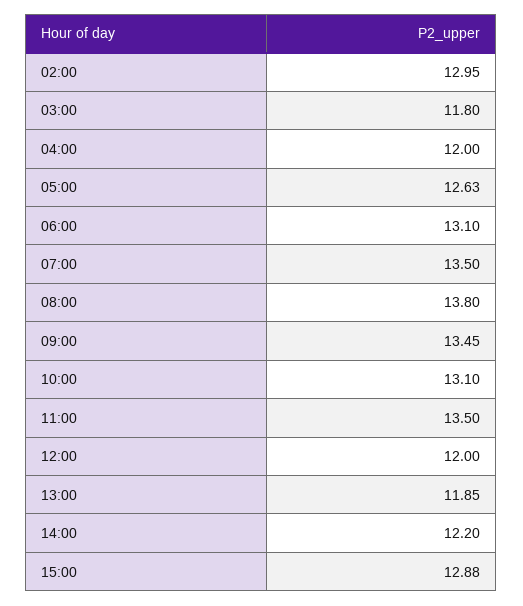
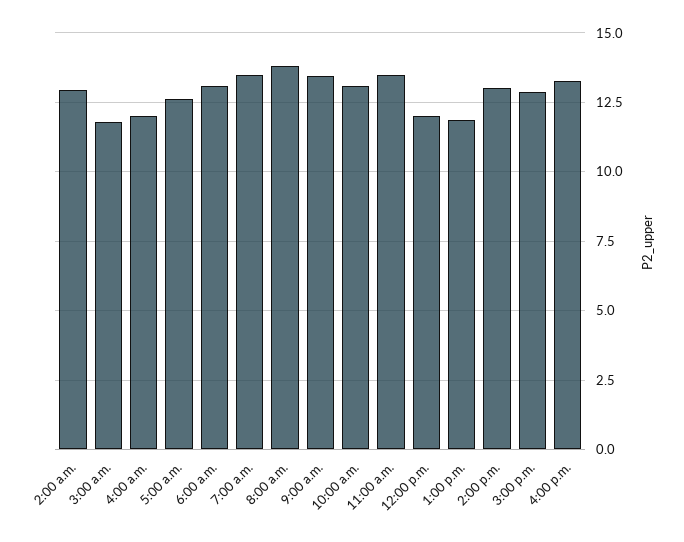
14:00: 12.2 -> 13
4:00 p.m.: none -> 13.25

